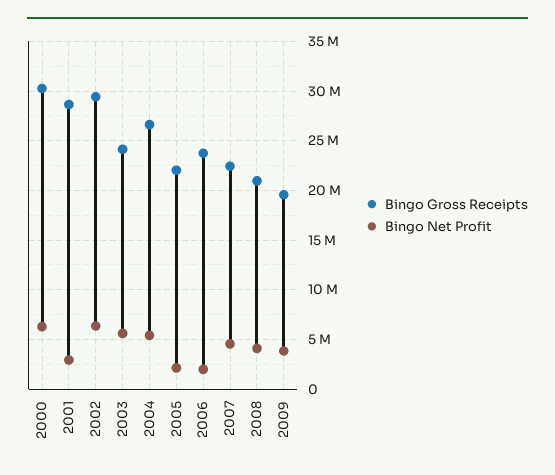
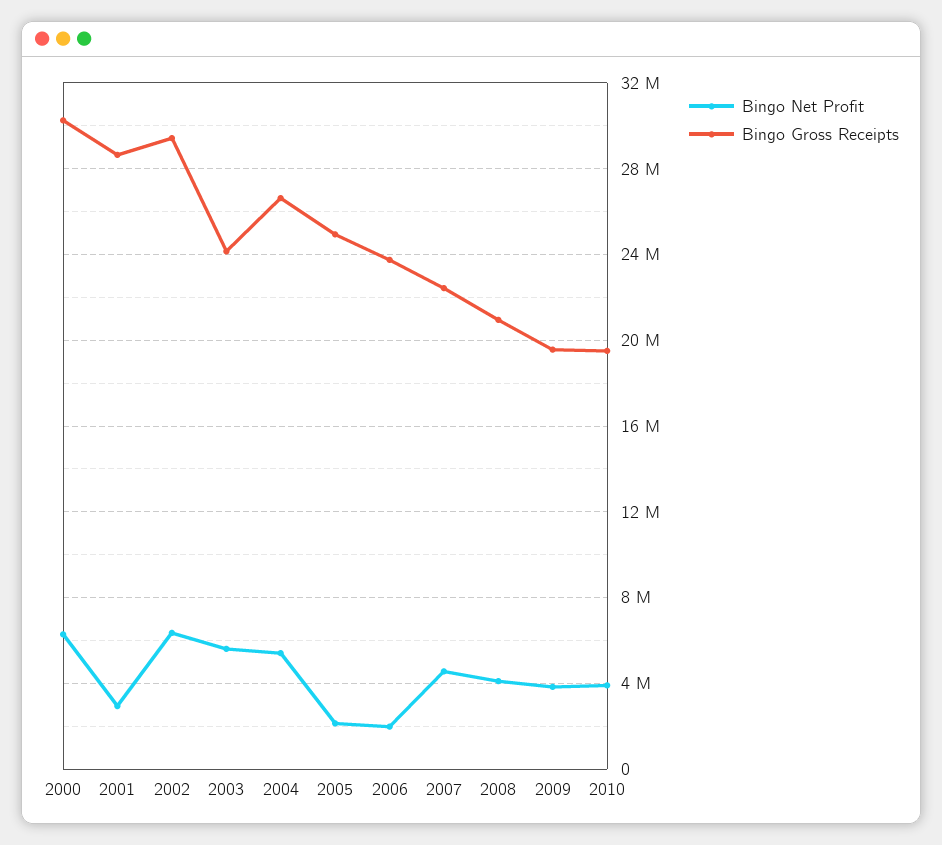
Bingo Gross Receipts, 2005: 22000000 -> 25000000
Bingo Net Profit, 2010: none -> 4000000
Bingo Gross Receipts, 2010: none -> 19500000

